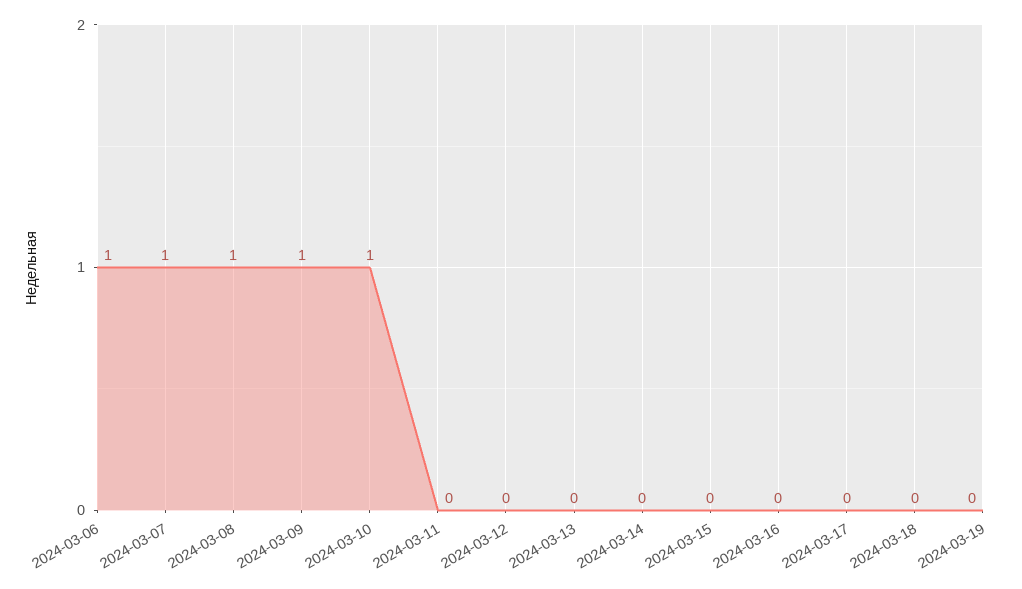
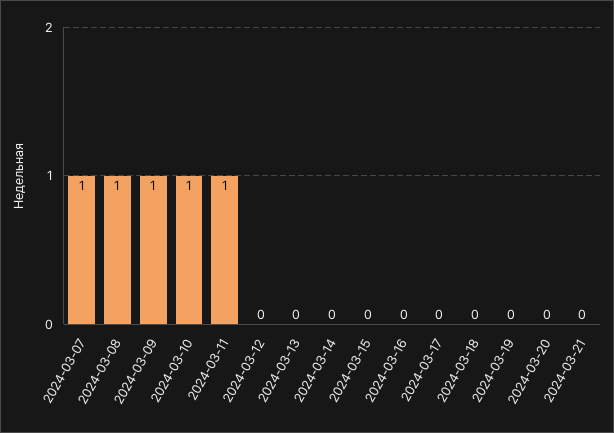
2024-03-06: 1 -> none
2024-03-11: 0 -> 1
2024-03-20: none -> 0
2024-03-21: none -> 0

